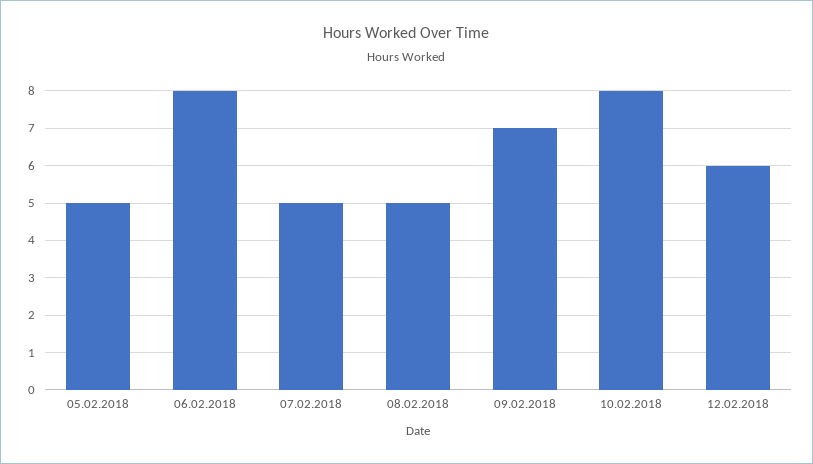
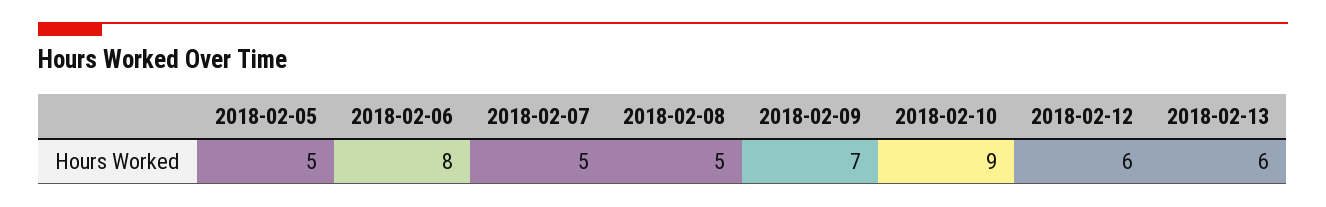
10.02.2018: 8 -> 9
2018-02-13: none -> 6

